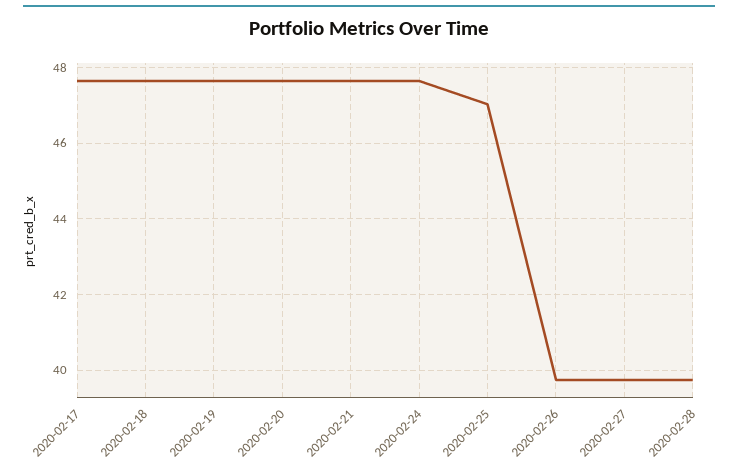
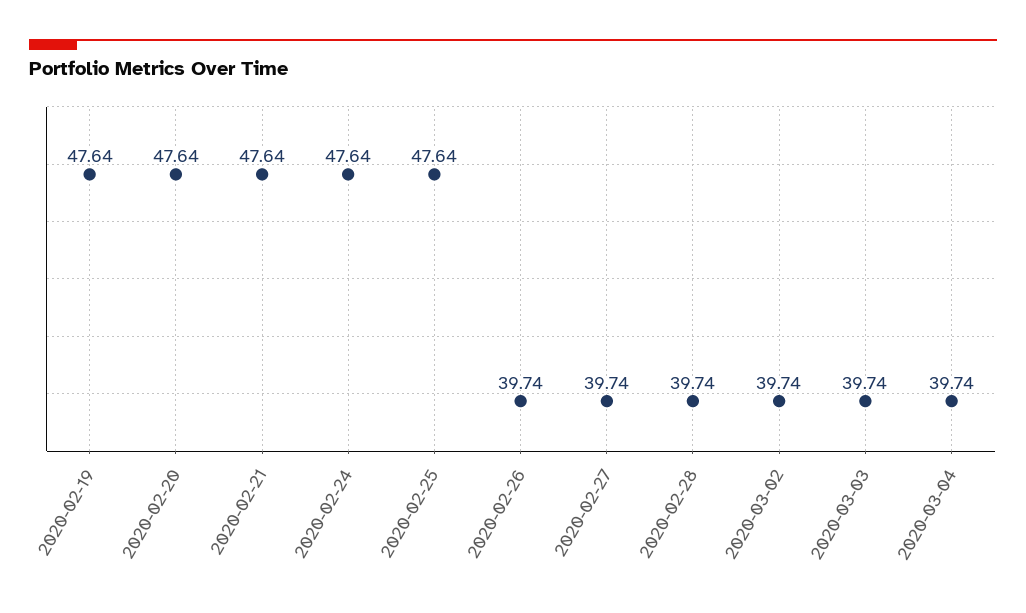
2020-02-17: 47.6 -> none
2020-02-18: 47.6 -> none
2020-02-25: 47 -> 47.64
2020-03-02: none -> 39.74
2020-03-03: none -> 39.74
2020-03-04: none -> 39.74

